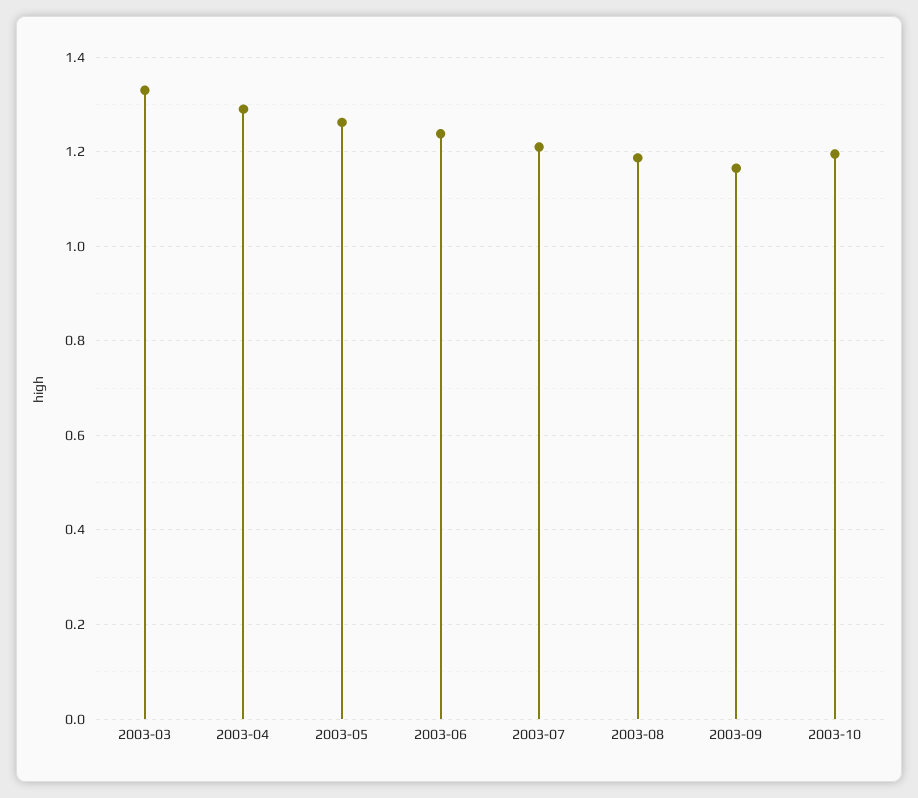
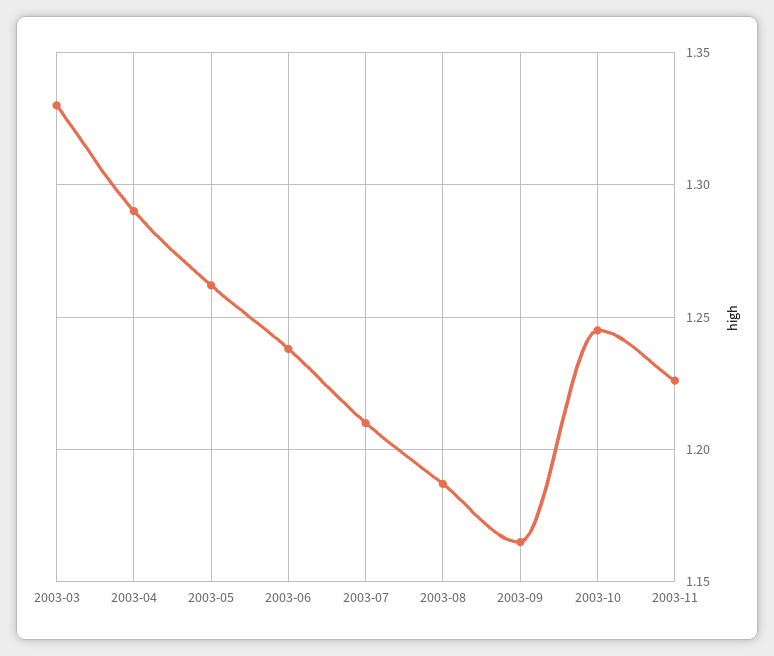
2003-10: 1.2 -> 1.245
2003-11: none -> 1.225

